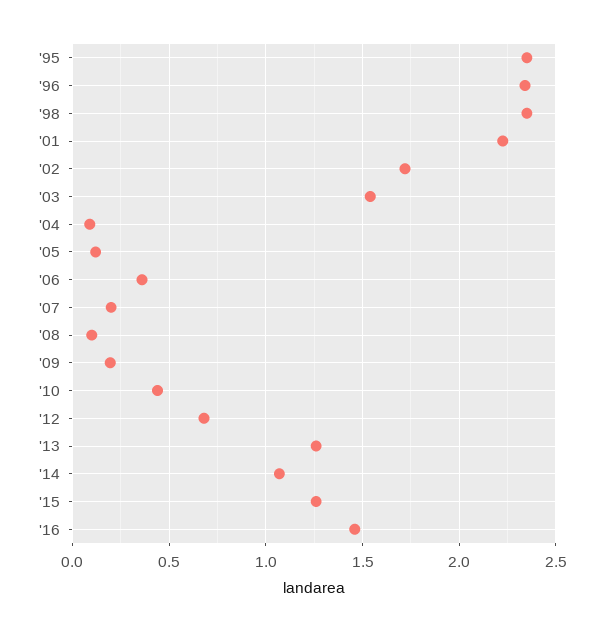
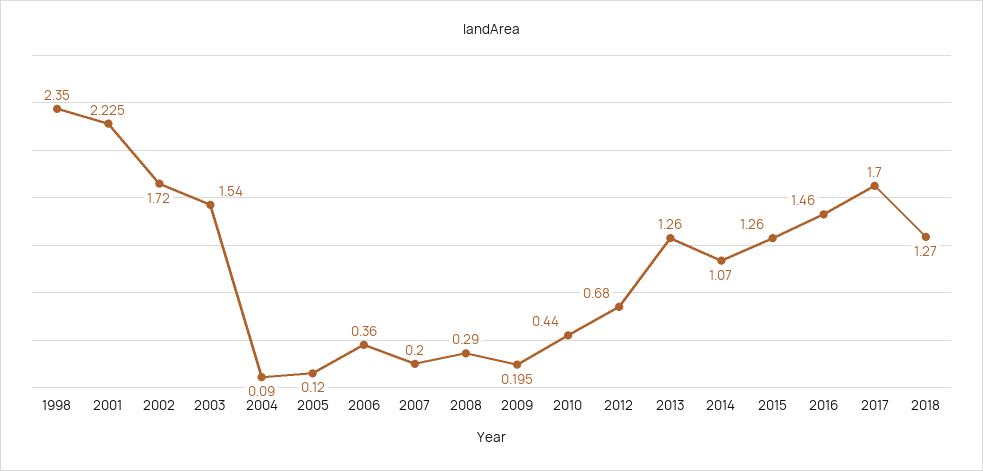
'95: 2.35 -> none
'96: 2.35 -> none
'08: 0.1 -> 0.29
2017: none -> 1.7
2018: none -> 1.27

